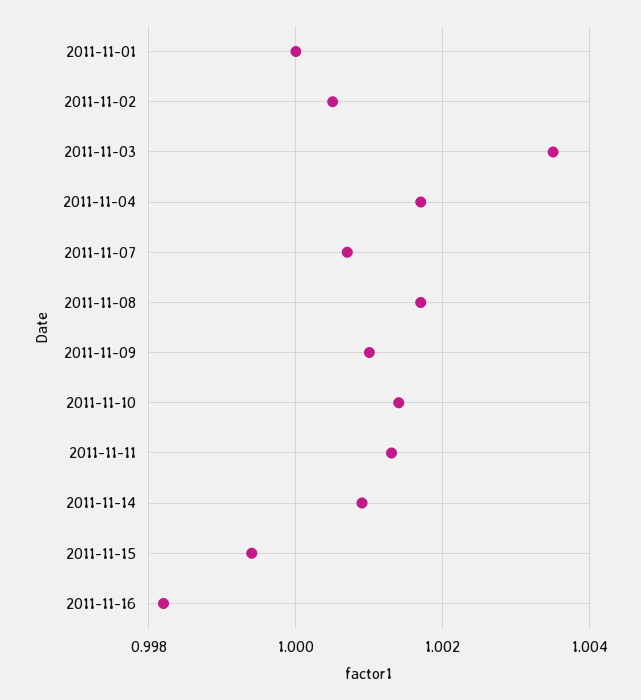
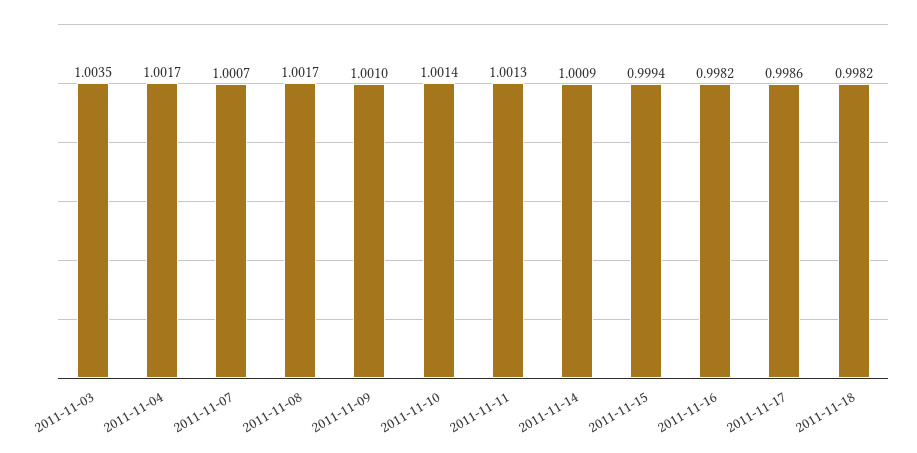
2011-11-01: 1 -> none
2011-11-02: 1.0005 -> none
2011-11-17: none -> 0.9986
2011-11-18: none -> 0.9982

